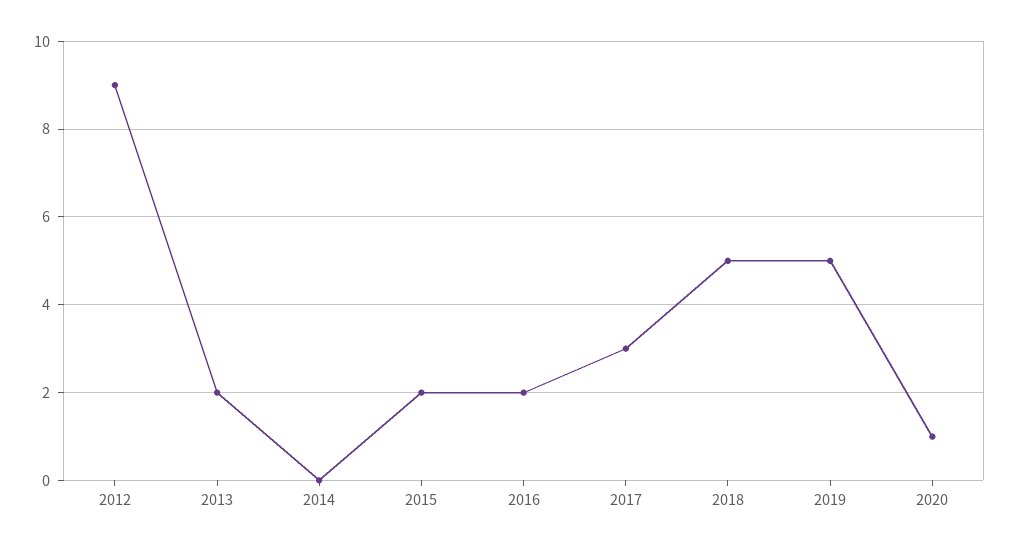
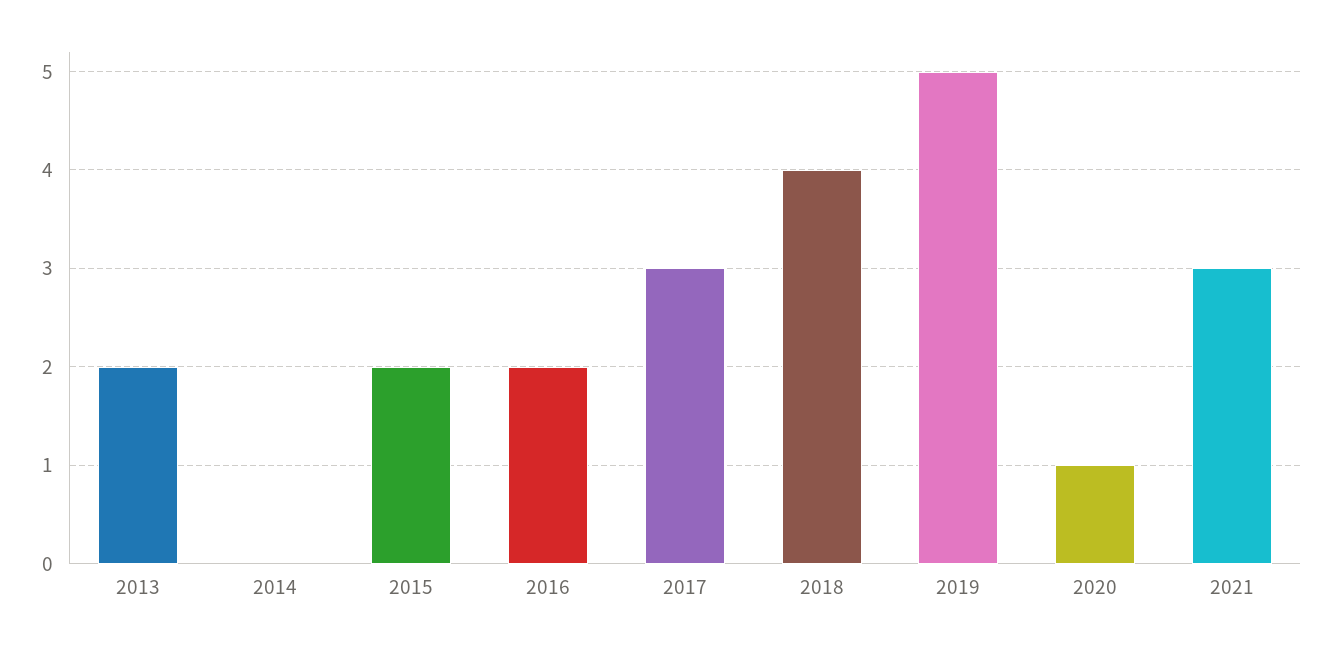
2012: 9 -> none
2018: 5 -> 4
2021: none -> 3

